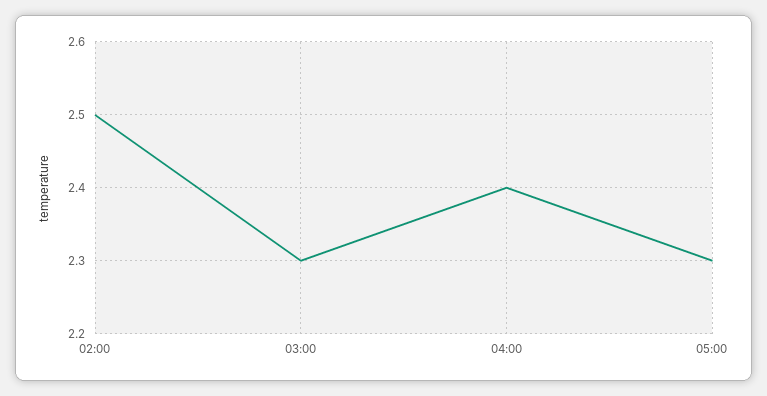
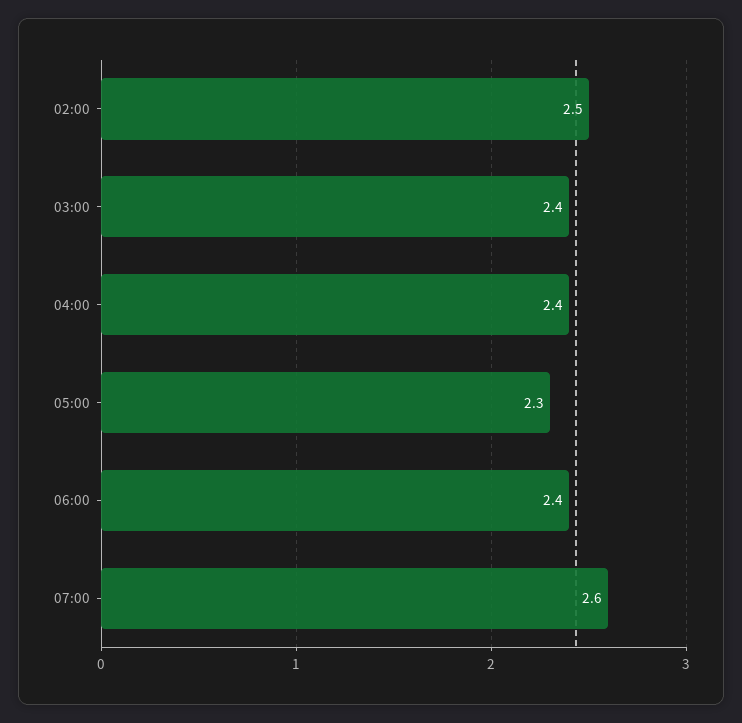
03:00: 2.3 -> 2.4
06:00: none -> 2.4
07:00: none -> 2.6

